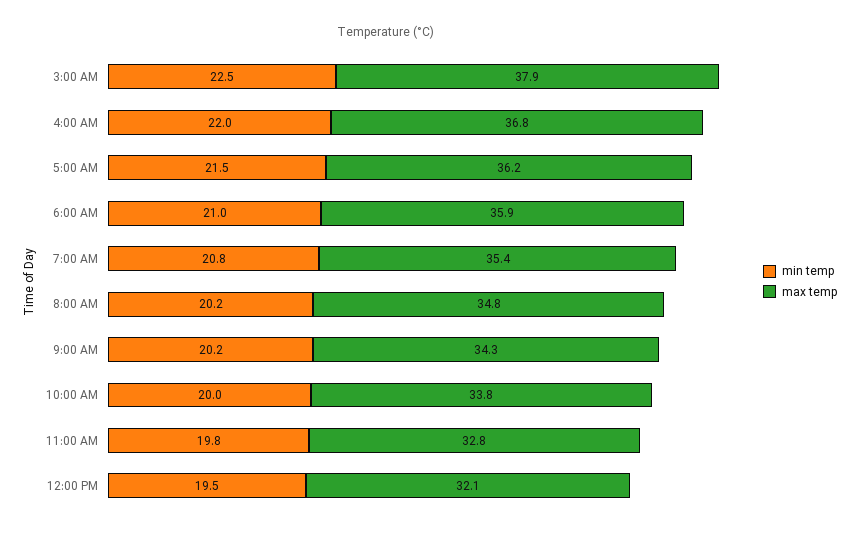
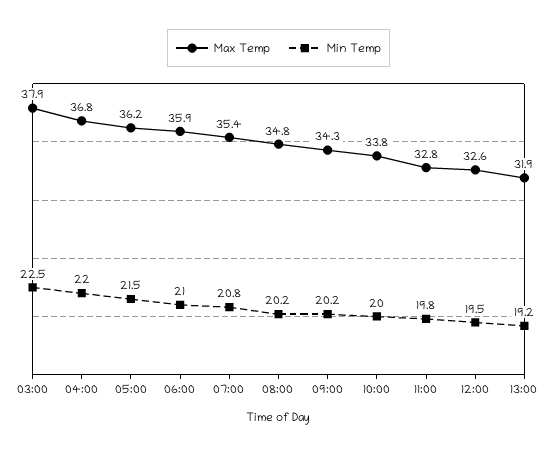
max temp, 12:00 PM: 32.1 -> 32.6
max temp, 13:00: none -> 31.9
min temp, 13:00: none -> 19.2

